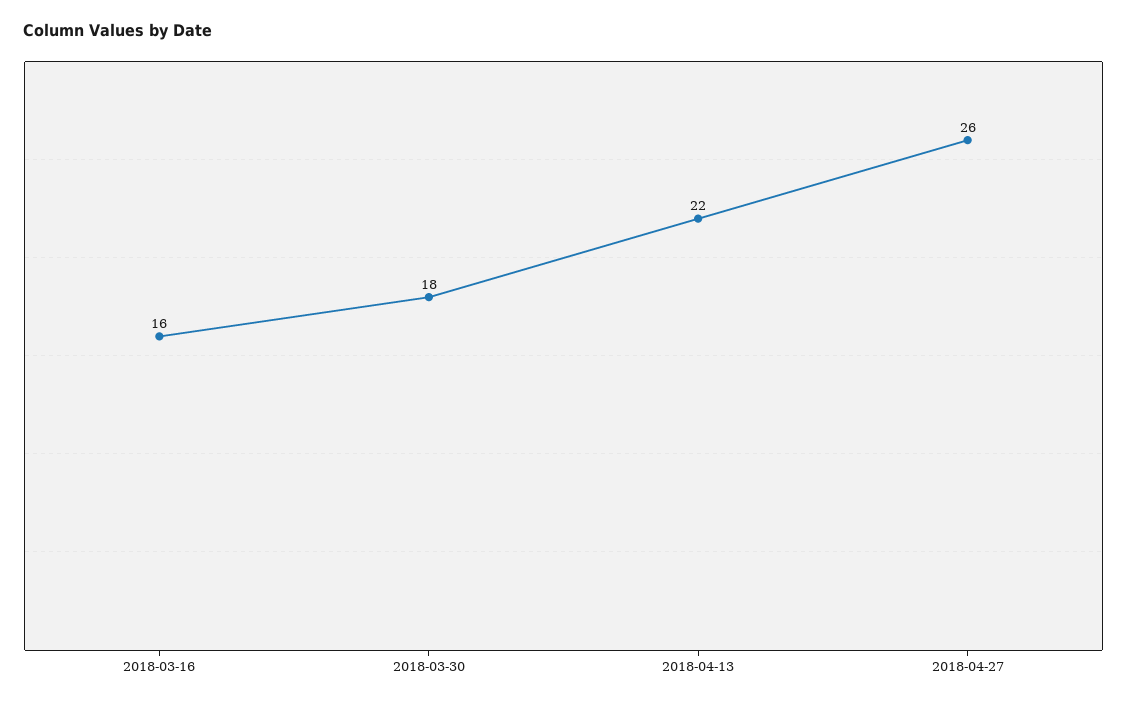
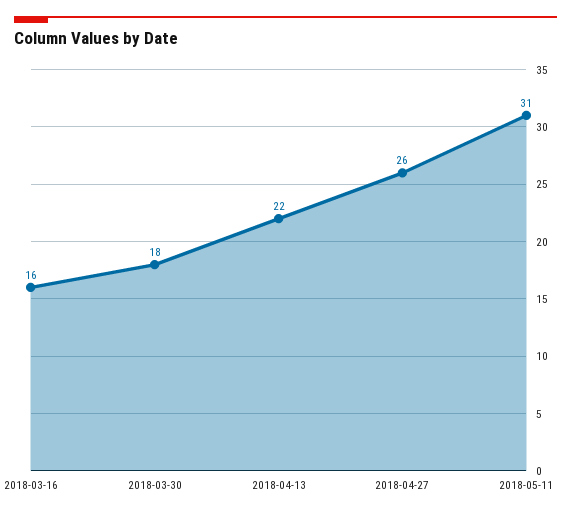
2018-05-11: none -> 31

